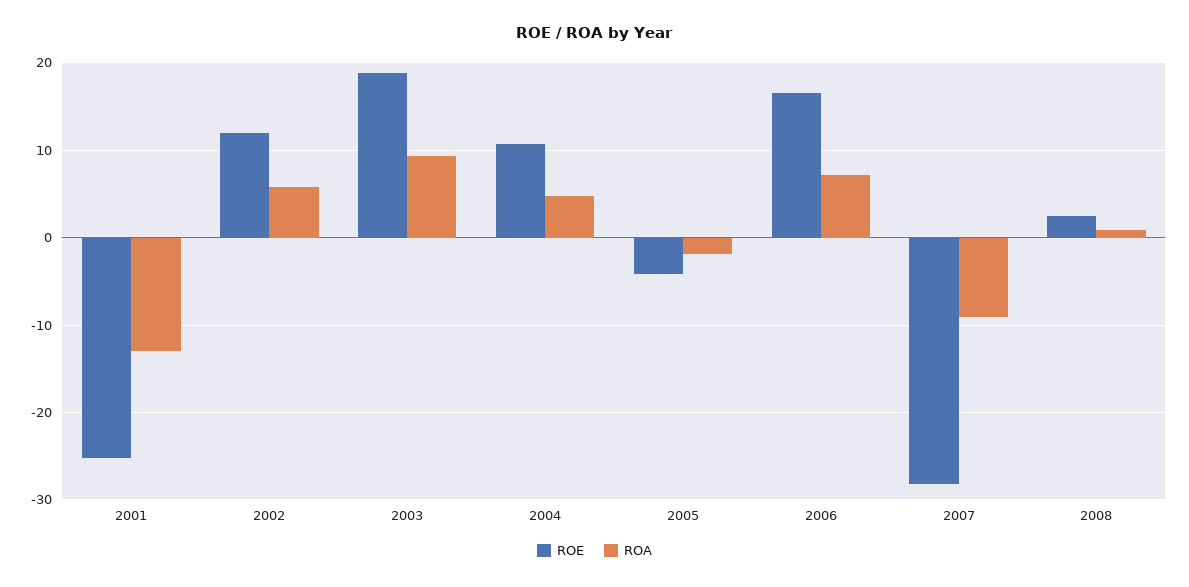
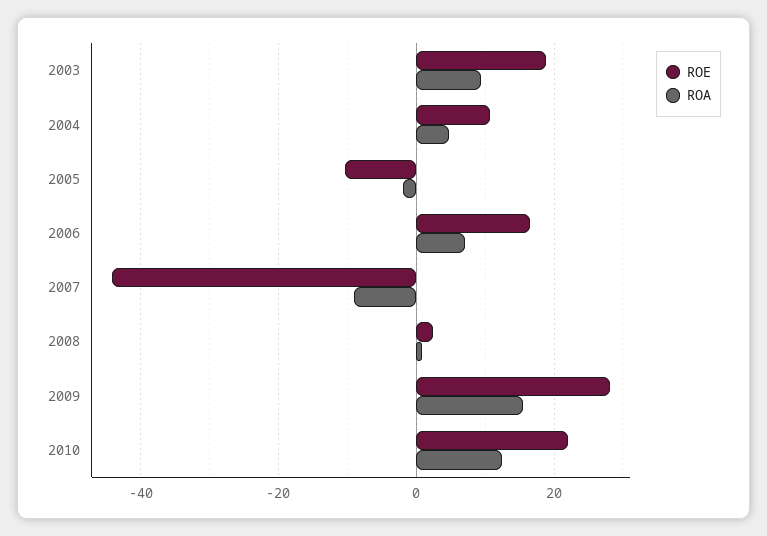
ROE, 2001: -25 -> none
ROA, 2001: -13 -> none
ROE, 2002: 12 -> none
ROA, 2002: 6 -> none
ROE, 2005: -4 -> -10
ROE, 2007: -28 -> -44
ROE, 2009: none -> 28
ROA, 2009: none -> 16
ROE, 2010: none -> 22
ROA, 2010: none -> 12

